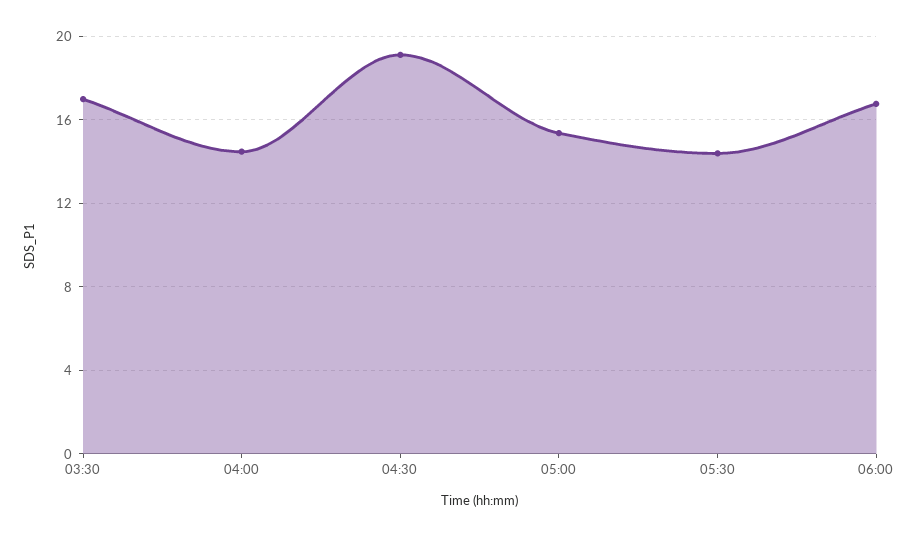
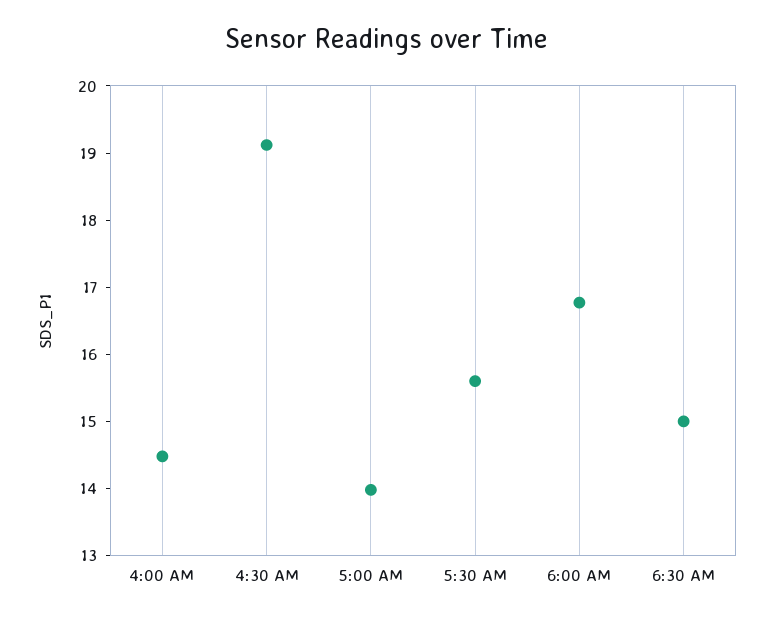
03:30: 17 -> none
05:00: 15.5 -> 14
05:30: 14.5 -> 15.6
6:30 AM: none -> 15

